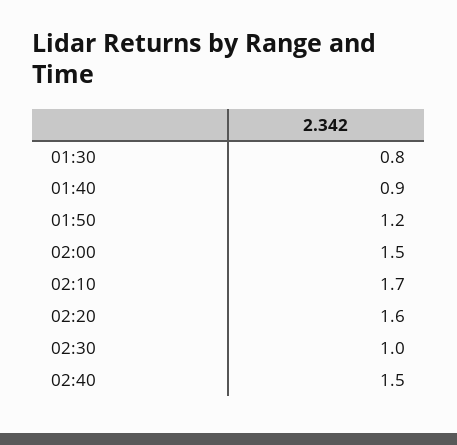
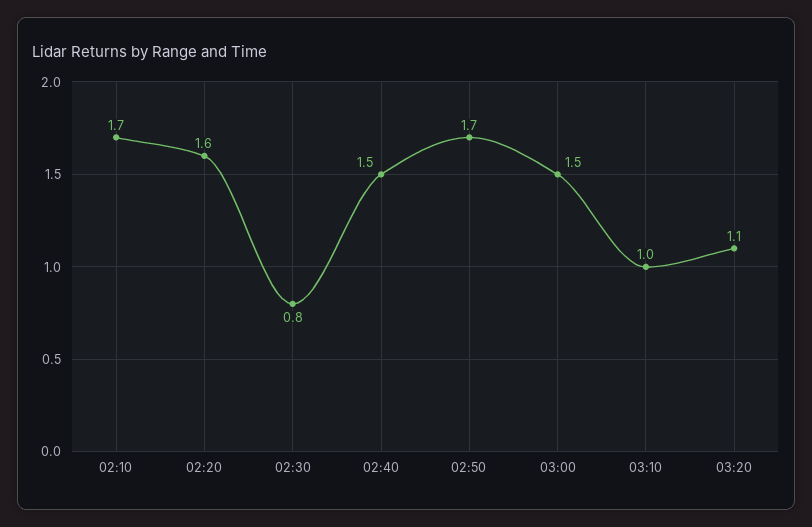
01:30: 0.8 -> none
01:40: 0.9 -> none
01:50: 1.2 -> none
02:00: 1.5 -> none
02:30: 1 -> 0.8
02:50: none -> 1.7
03:00: none -> 1.5
03:10: none -> 1
03:20: none -> 1.1

